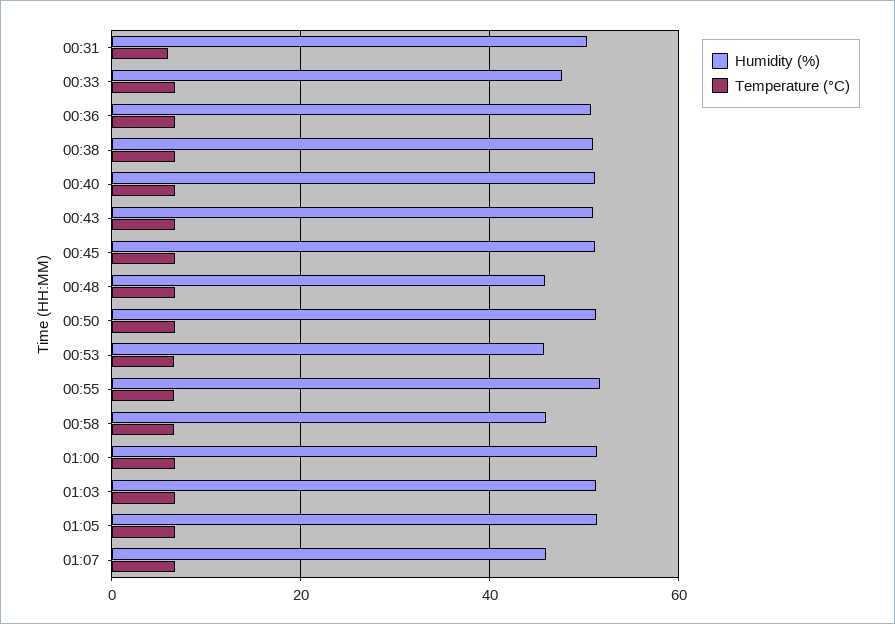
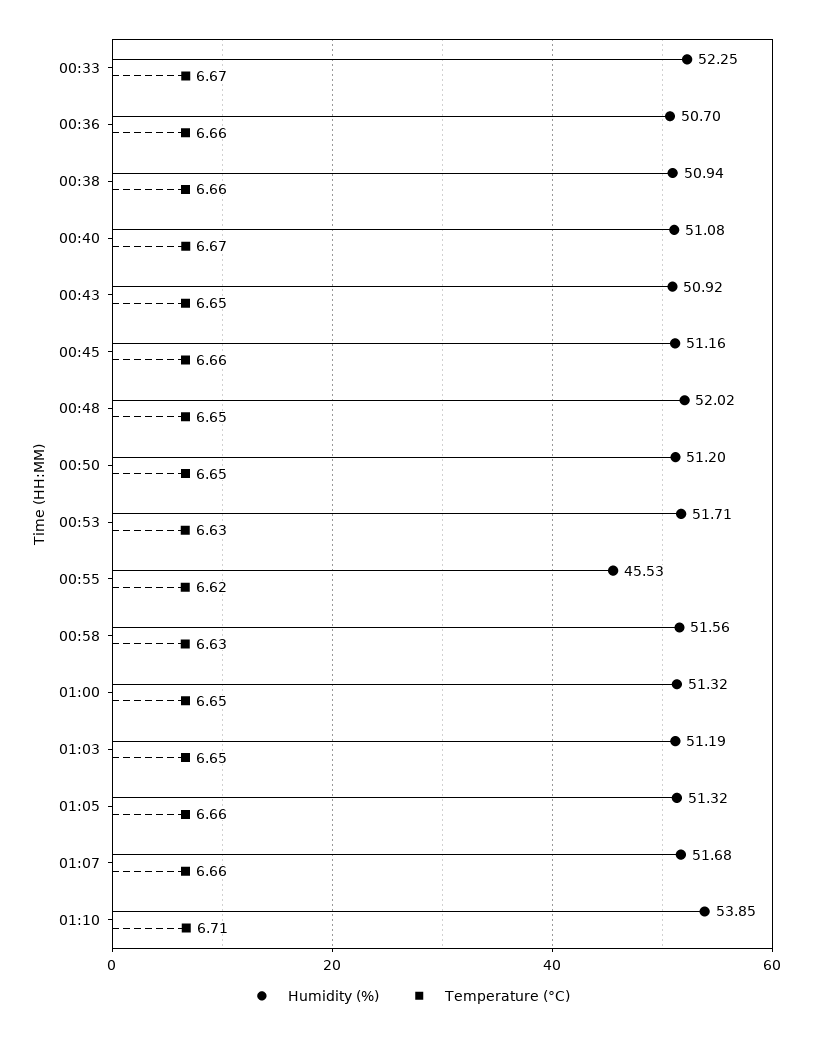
Humidity (%), 00:31: 50 -> none
Temperature (°C), 00:31: 6 -> none
Humidity (%), 00:33: 48 -> 52.25
Humidity (%), 00:48: 46 -> 52.02
Humidity (%), 00:53: 46 -> 51.71
Humidity (%), 00:55: 52 -> 45.53
Humidity (%), 00:58: 46 -> 51.56
Humidity (%), 01:07: 46 -> 51.68
Humidity (%), 01:10: none -> 53.85
Temperature (°C), 01:10: none -> 6.71

